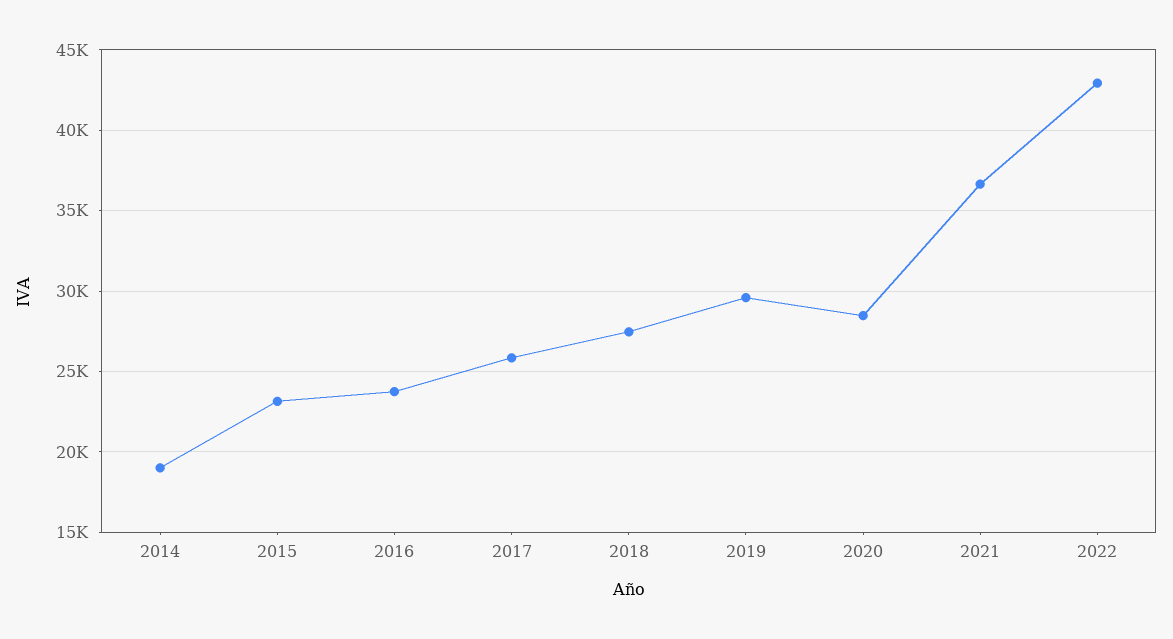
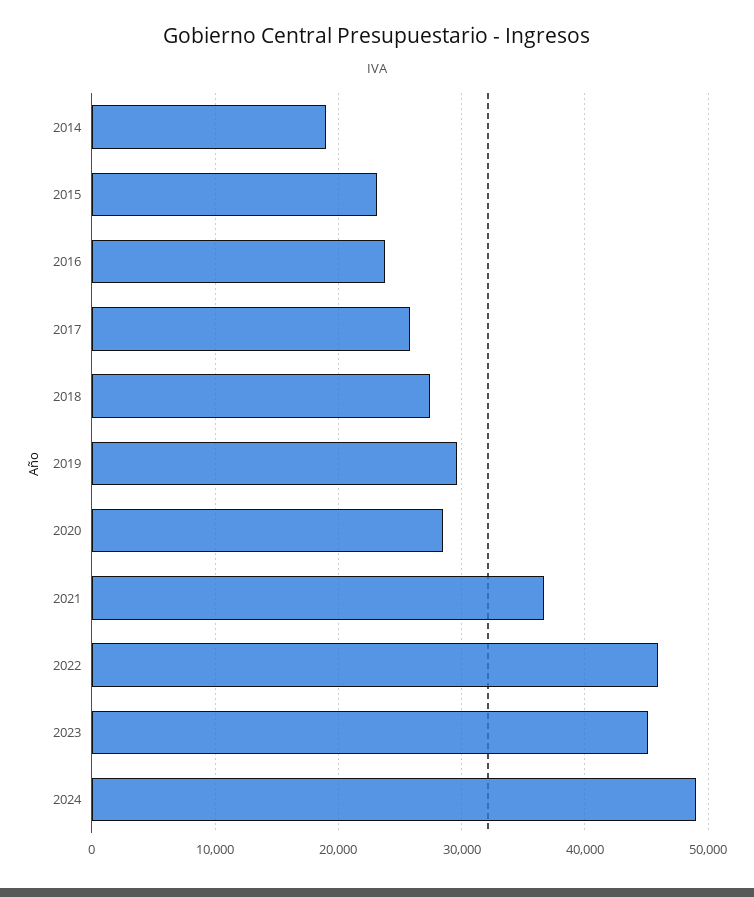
2022: 43000 -> 46000
2023: none -> 45000
2024: none -> 49000

